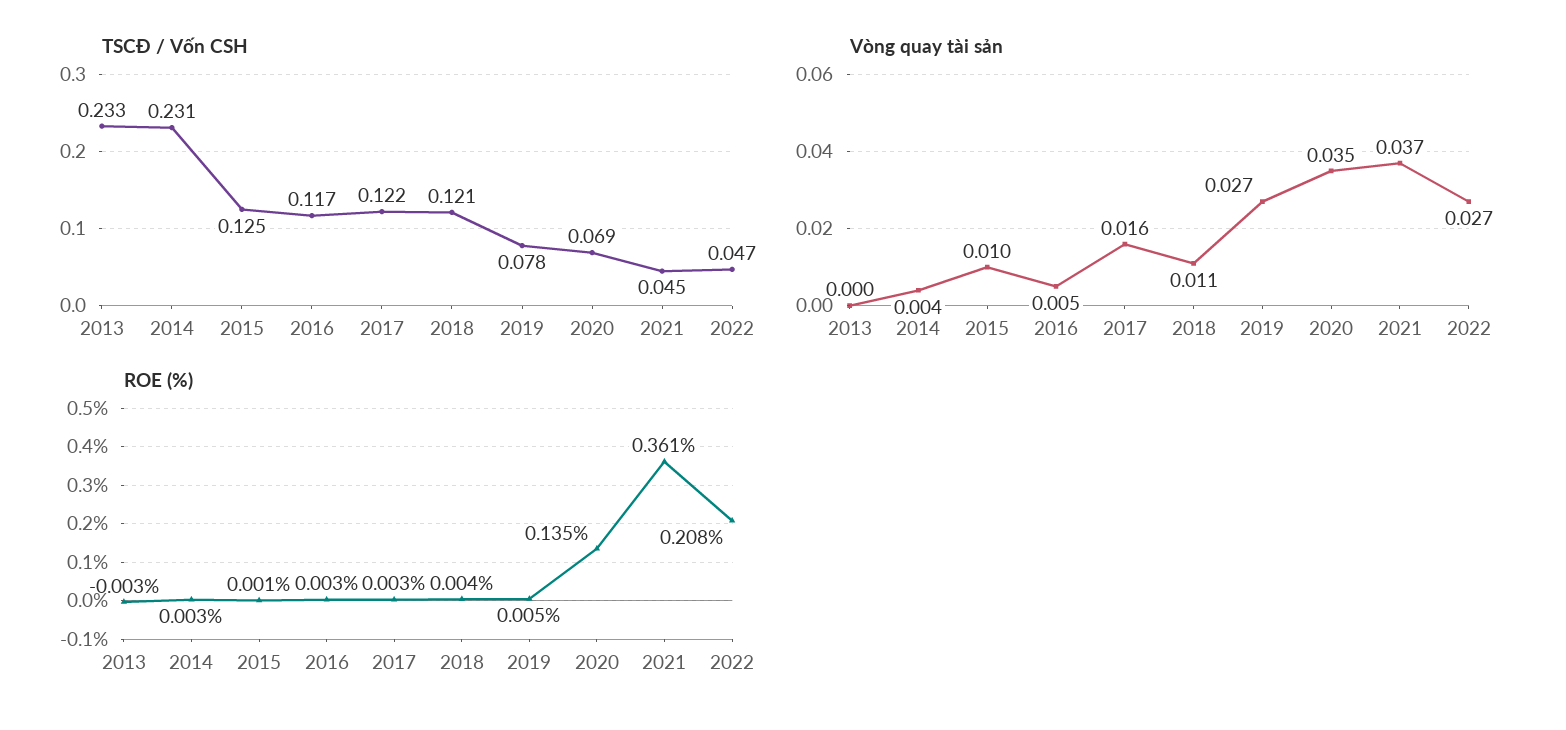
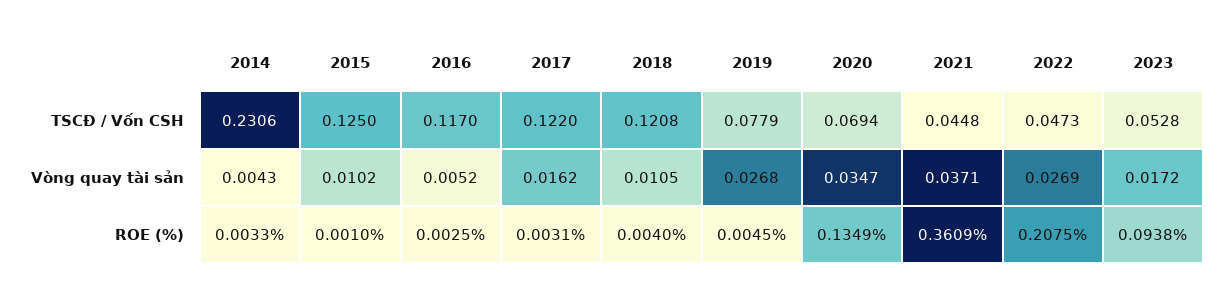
TSCĐ / Vốn CSH, 2013: 0.233 -> none
Vòng quay tài sản, 2013: 0 -> none
ROE (%), 2013: -0.003 -> none
TSCĐ / Vốn CSH, 2023: none -> 0.0528
Vòng quay tài sản, 2023: none -> 0.0172
ROE (%), 2023: none -> 0.0938

